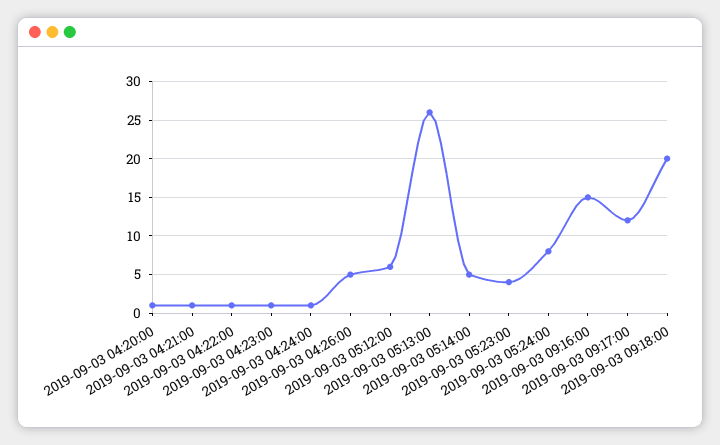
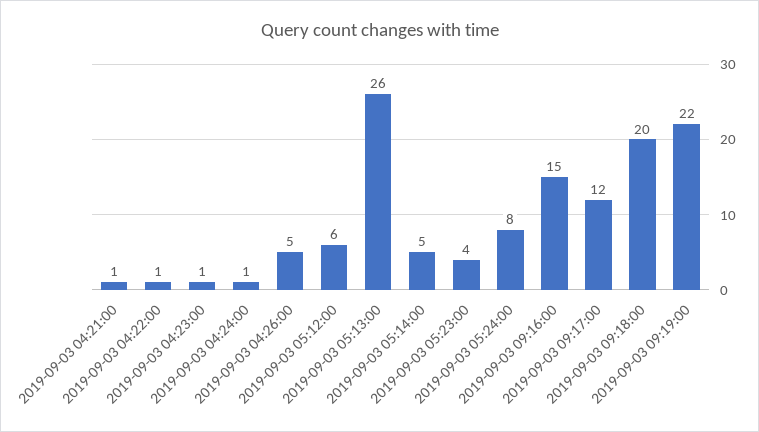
2019-09-03 04:20:00: 1 -> none
2019-09-03 09:19:00: none -> 22

